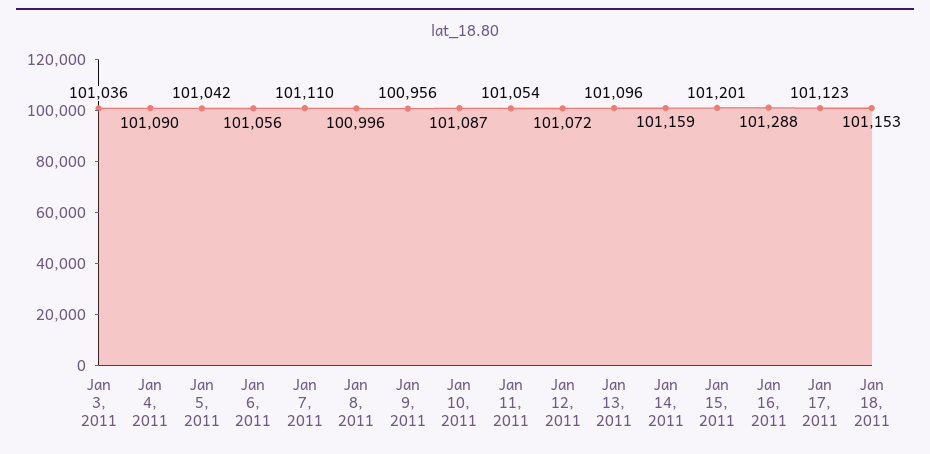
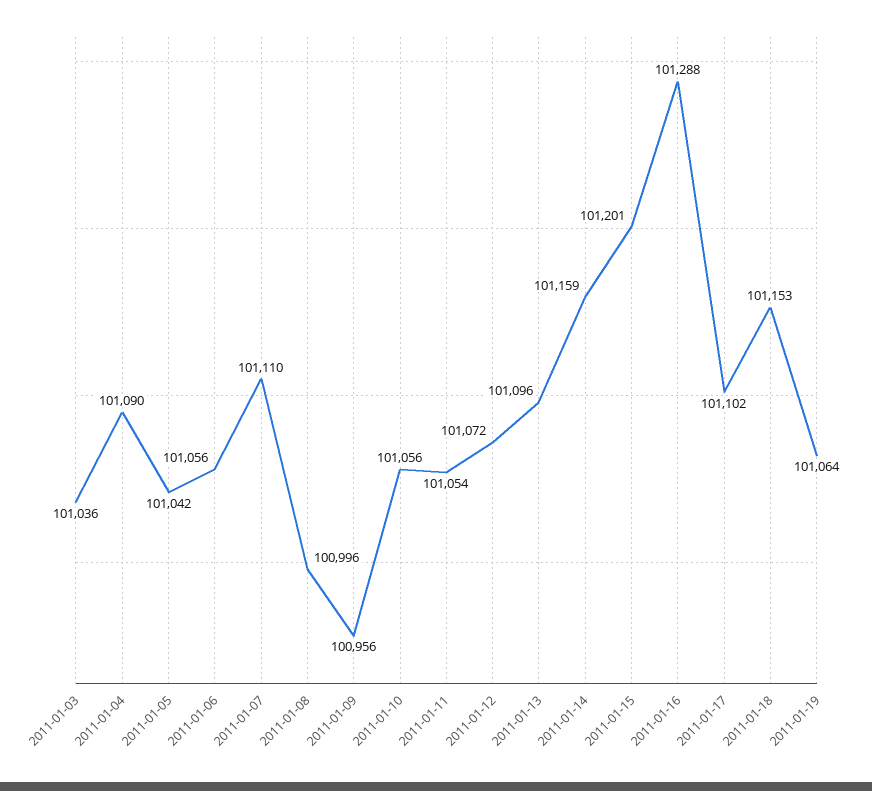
Jan 10, 2011: 101087 -> 101056
Jan 17, 2011: 101123 -> 101102
2011-01-19: none -> 101064

